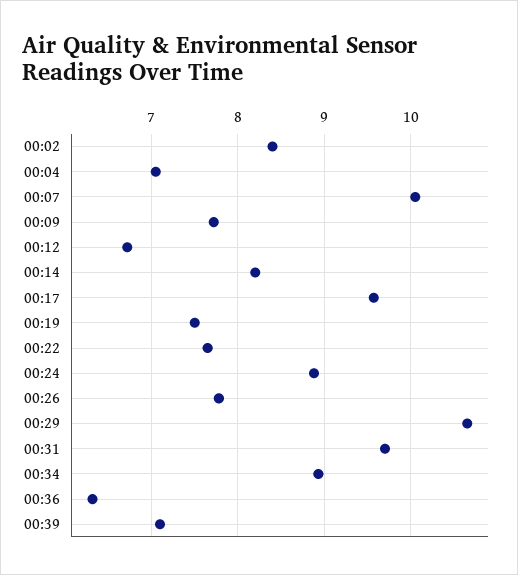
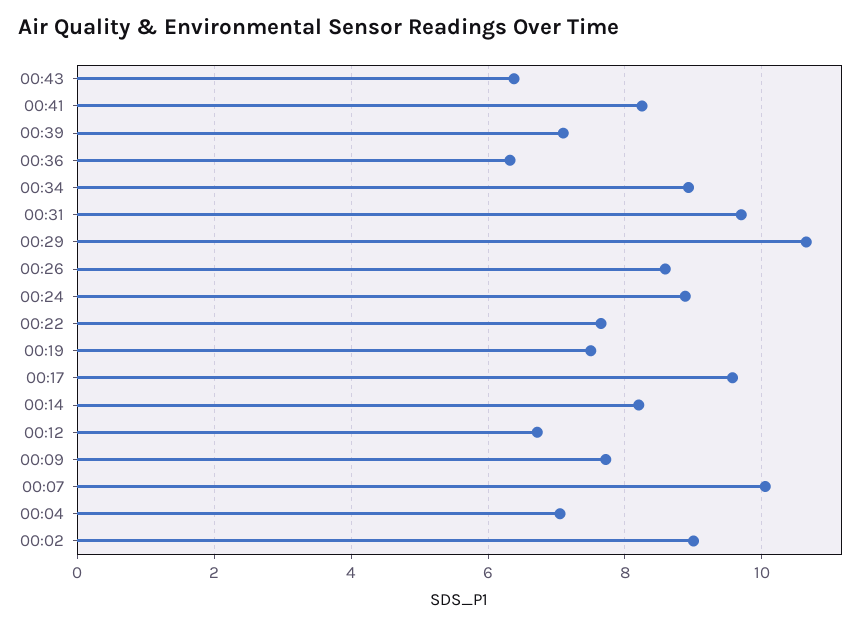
00:02: 8.4 -> 9
00:26: 7.8 -> 8.6
00:43: none -> 6.4
00:41: none -> 8.2

